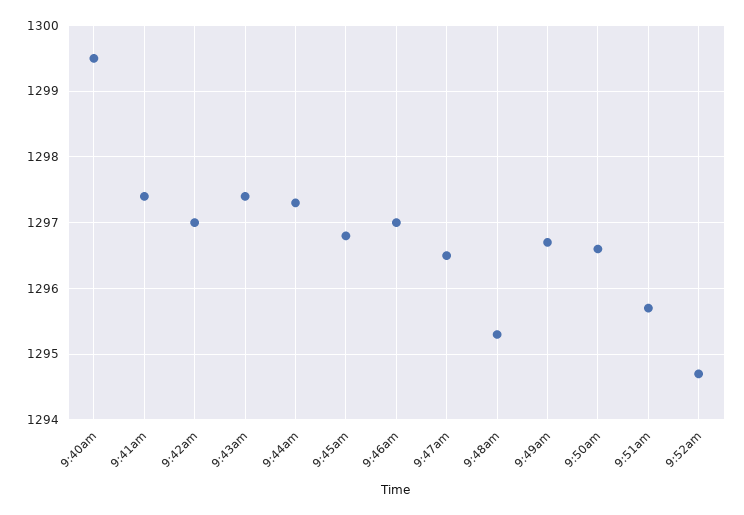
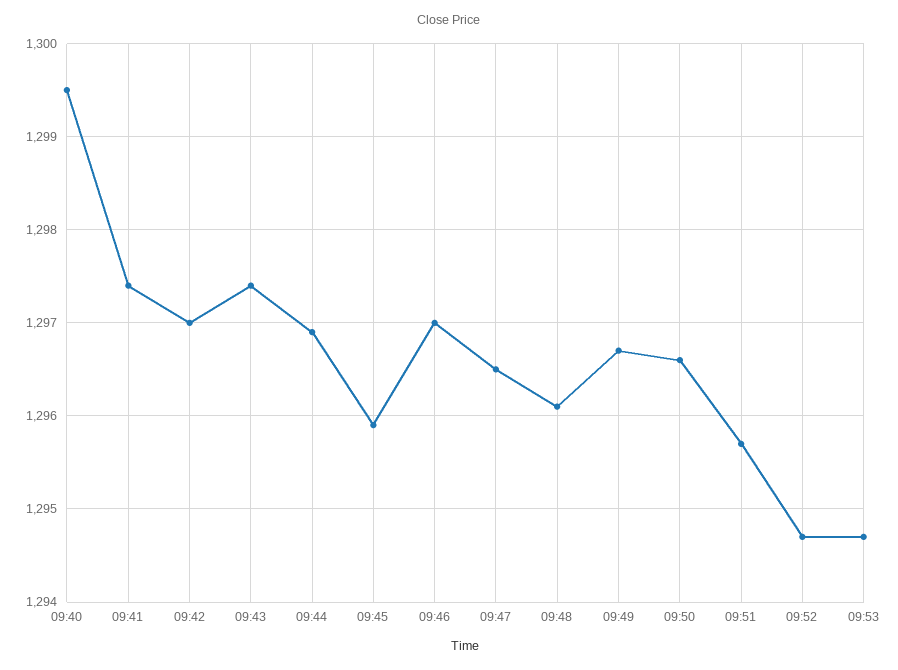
9:44am: 1297.3 -> 1296.9
9:45am: 1296.8 -> 1295.9
9:48am: 1295.3 -> 1296.1
09:53: none -> 1294.7

